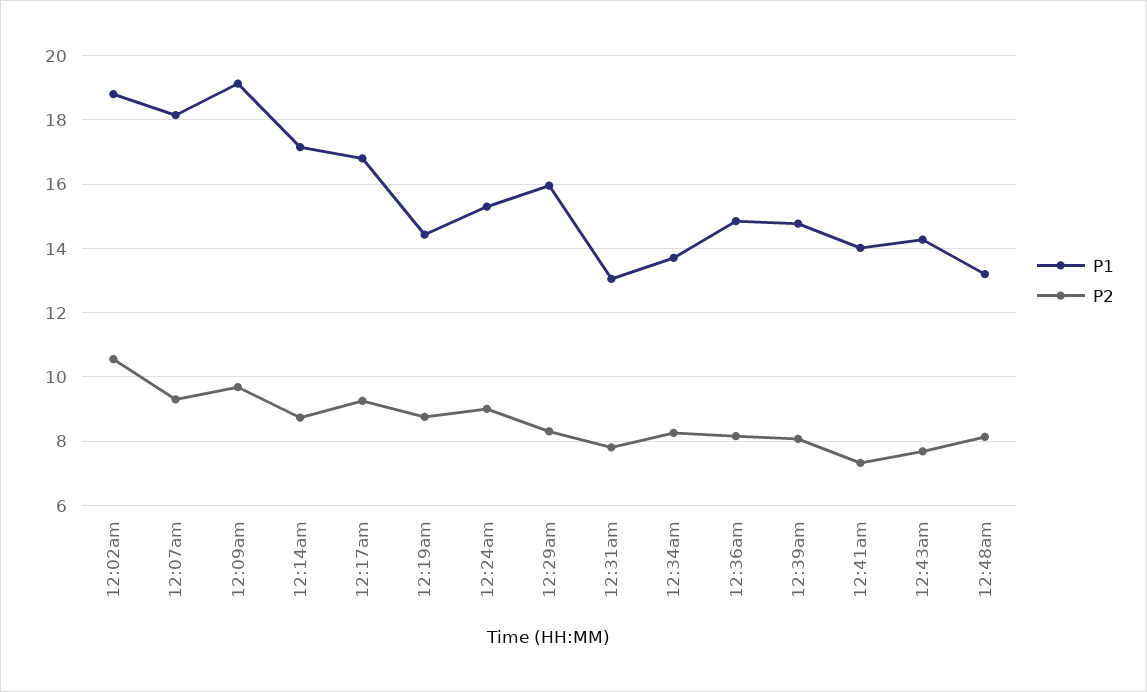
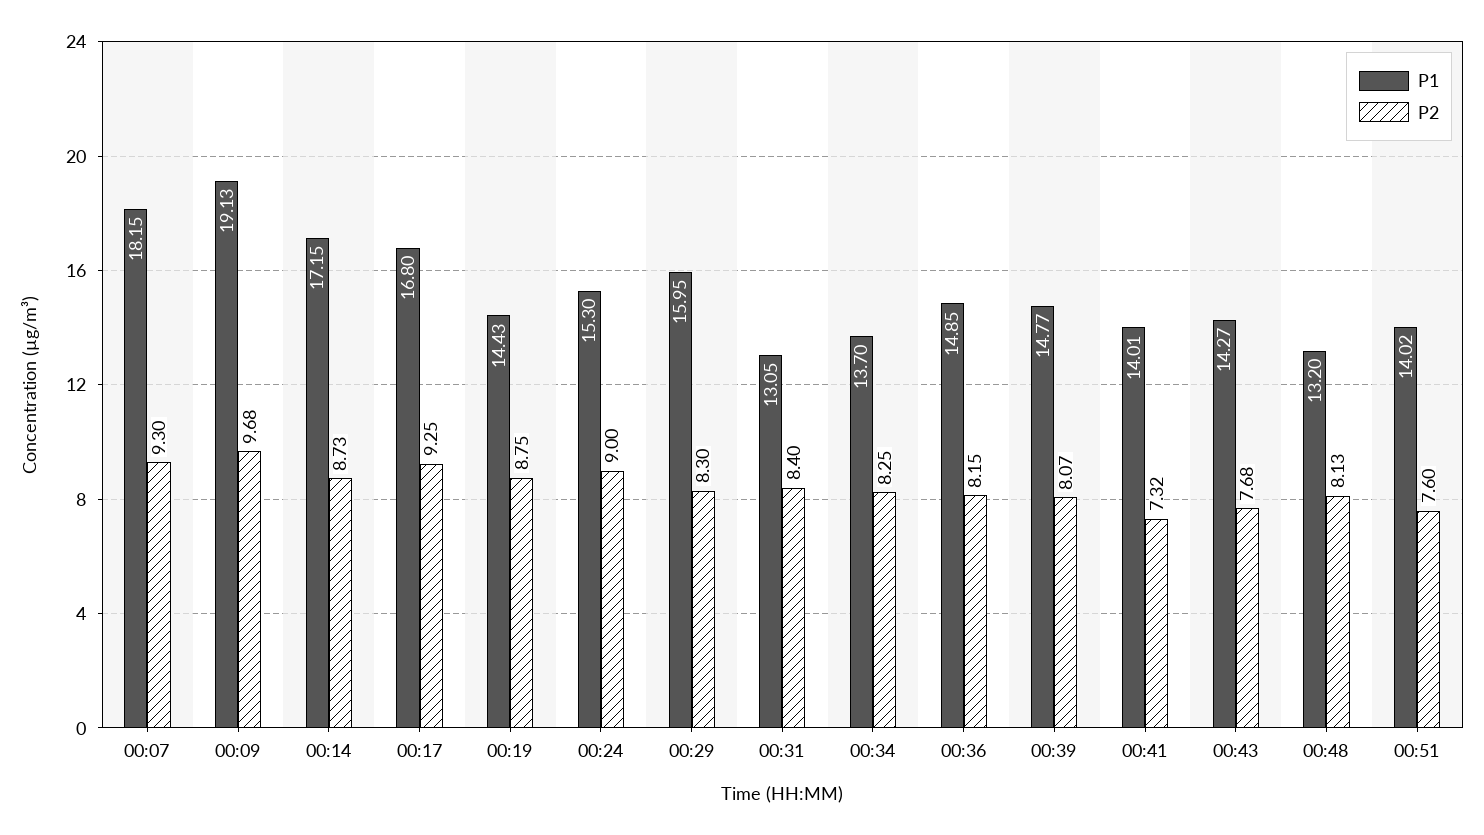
P1, 12:02am: 18.8 -> none
P2, 12:02am: 10.6 -> none
P2, 12:31am: 7.8 -> 8.4
P1, 00:51: none -> 14.02
P2, 00:51: none -> 7.6

